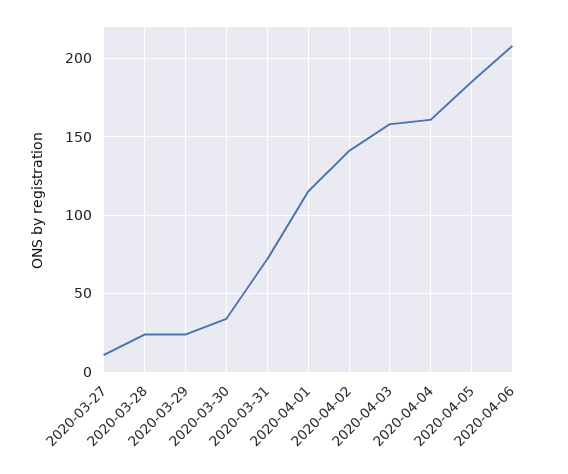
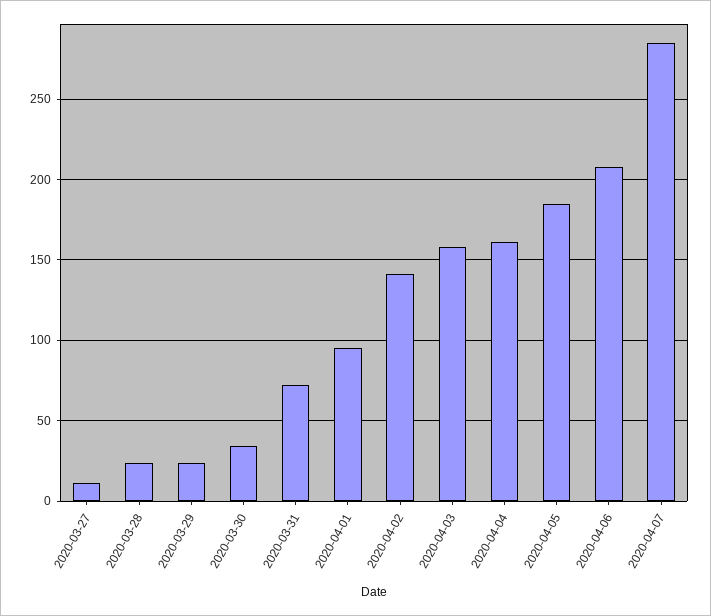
2020-04-01: 115 -> 95
2020-04-07: none -> 285

